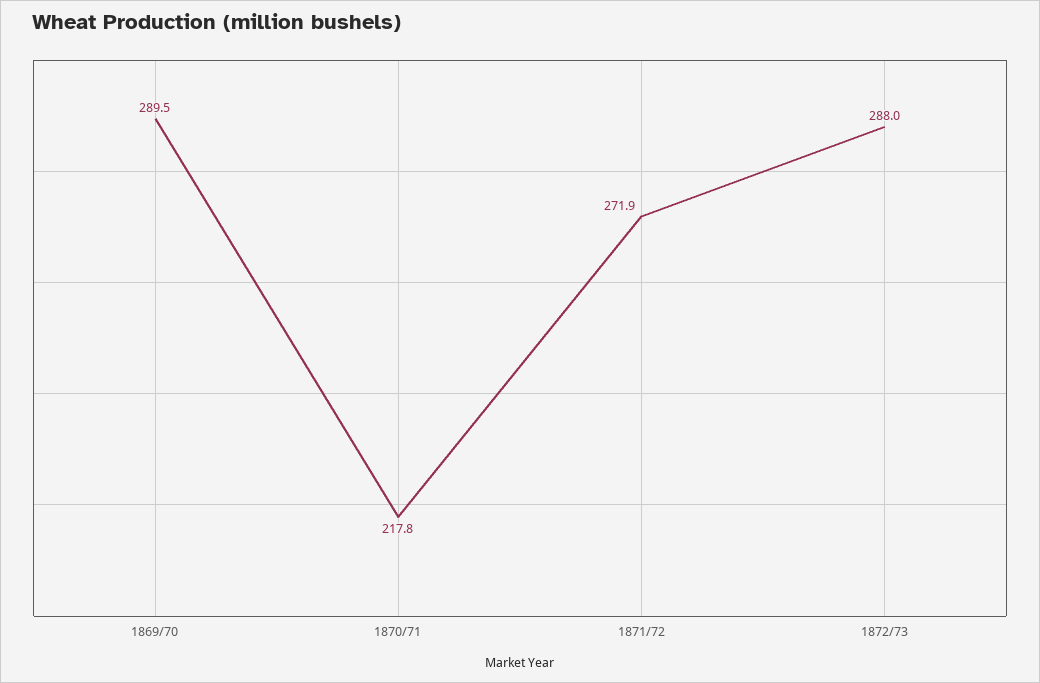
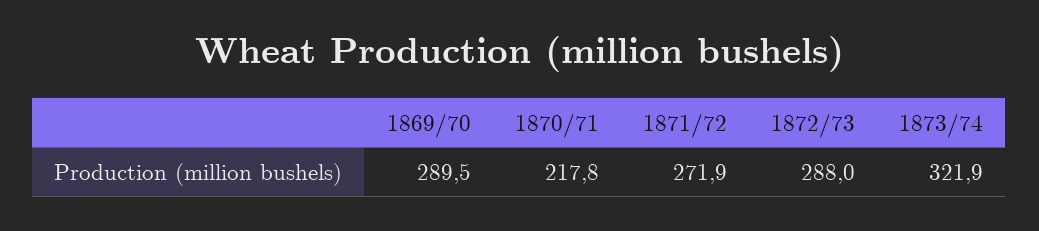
1873/74: none -> 321.9

